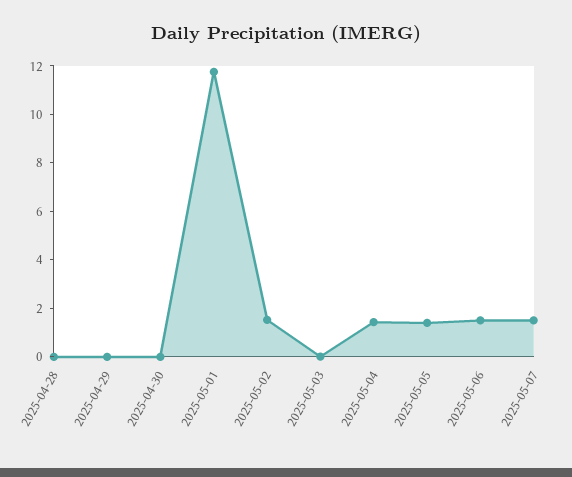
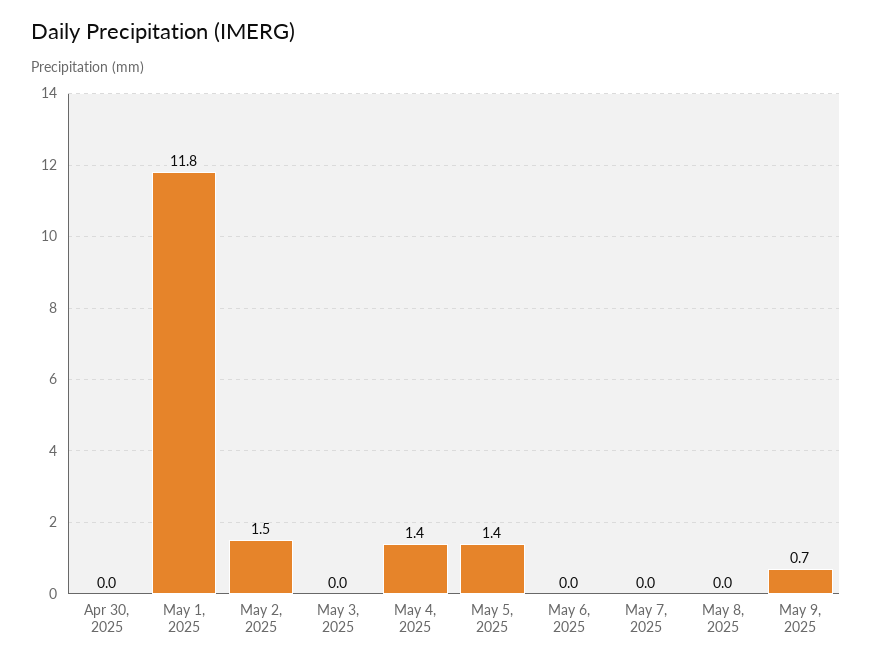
2025-04-28: 0 -> none
2025-04-29: 0 -> none
2025-05-06: 1.5 -> 0
2025-05-07: 1.5 -> 0
May 8, 2025: none -> 0
May 9, 2025: none -> 0.7

